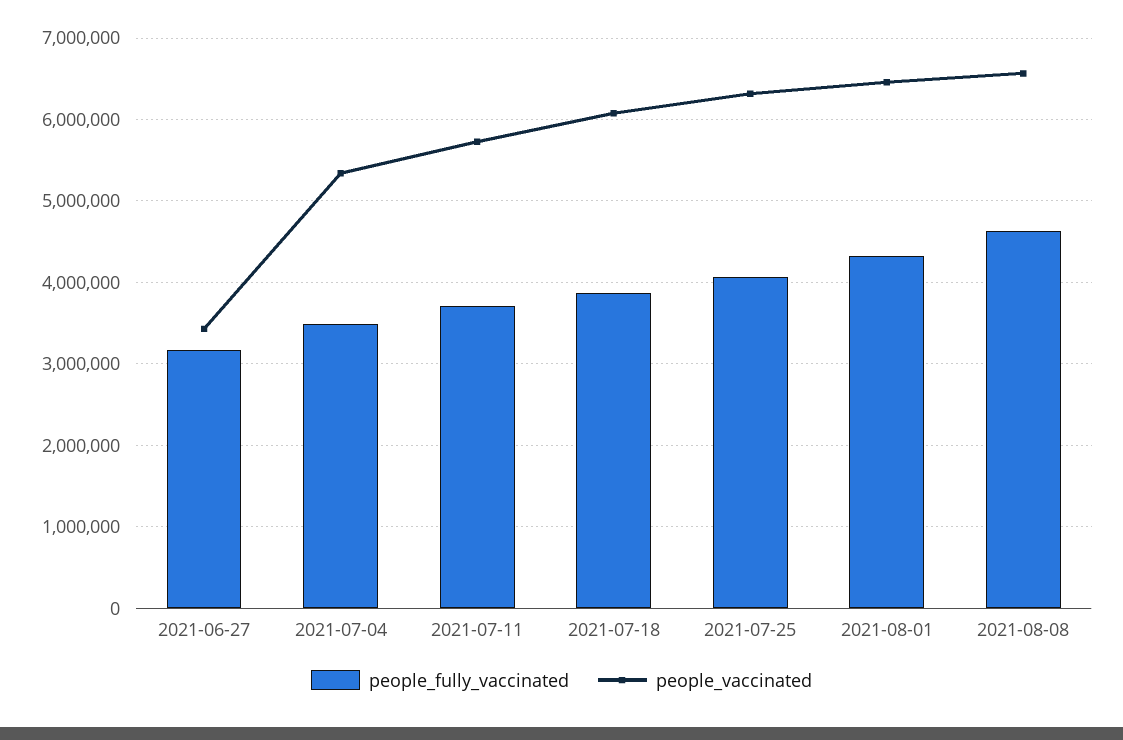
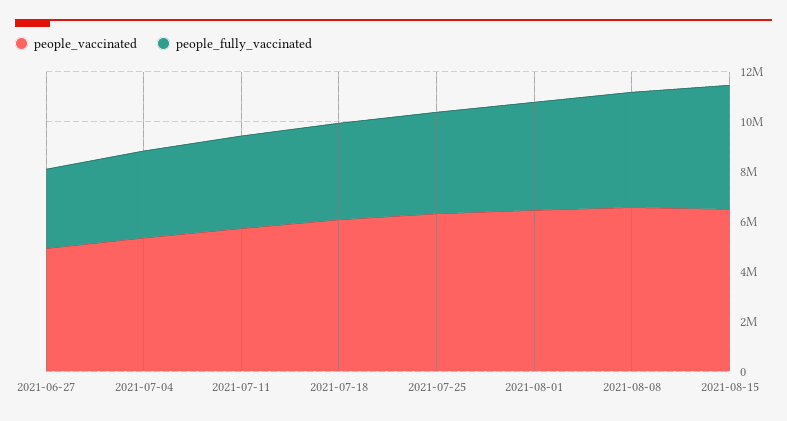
people_vaccinated, 2021-06-27: 3400000 -> 5000000
people_vaccinated, 2021-08-15: none -> 6500000
people_fully_vaccinated, 2021-08-15: none -> 5000000

